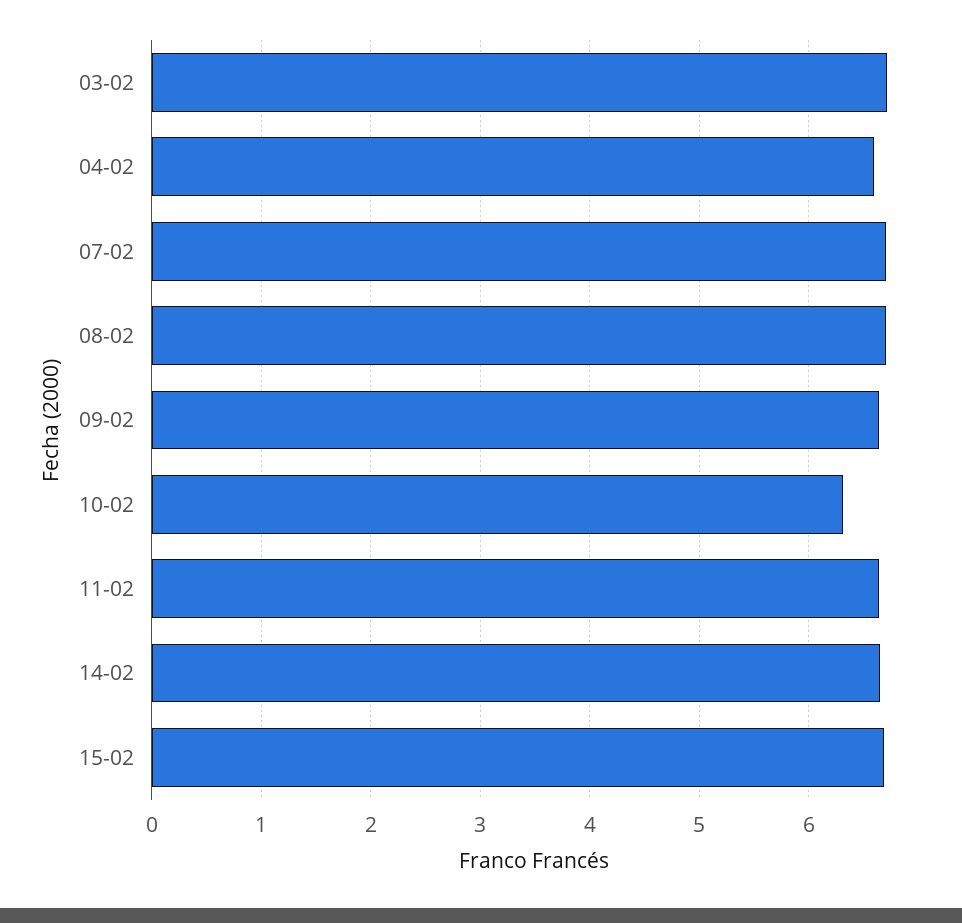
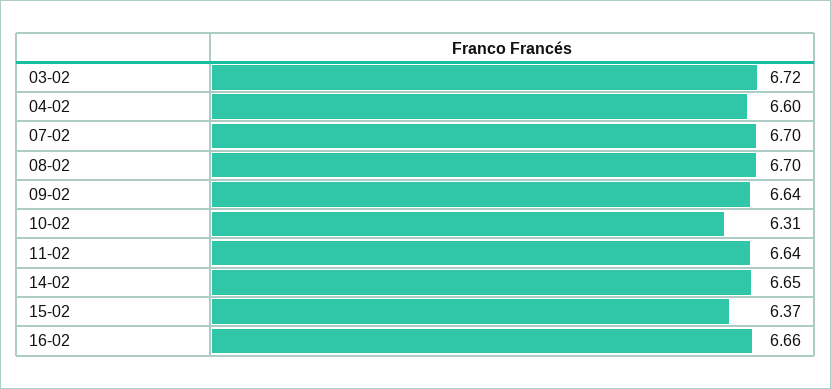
15-02: 6.7 -> 6.37
16-02: none -> 6.66

